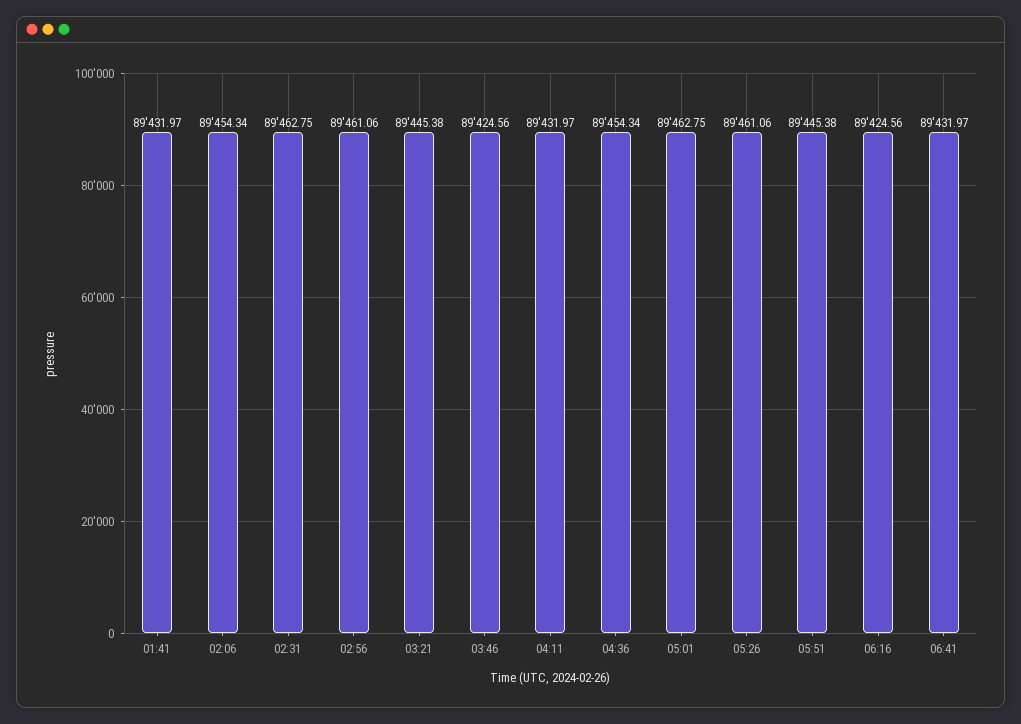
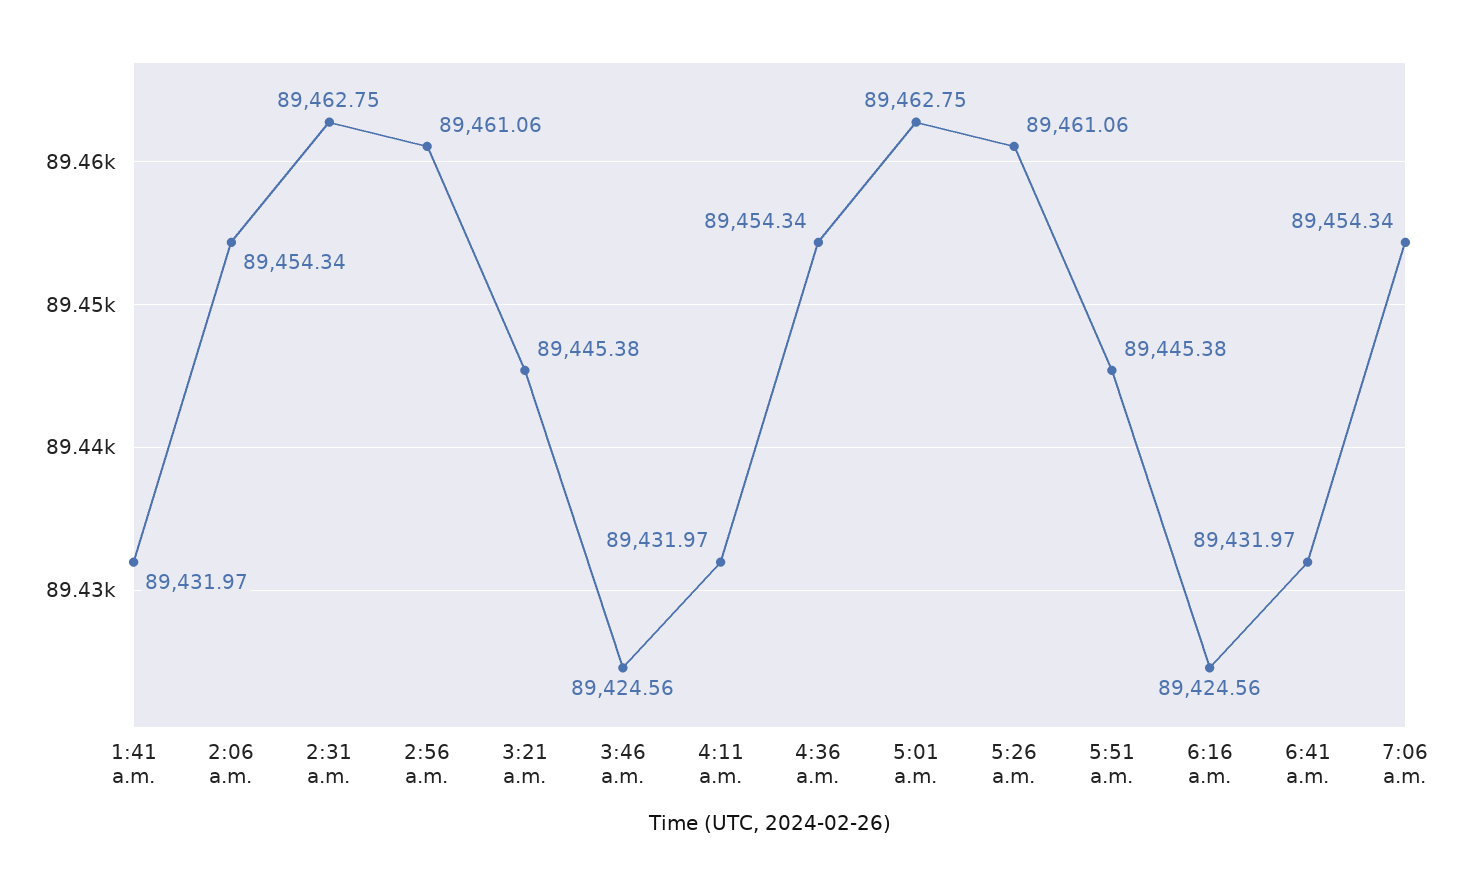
7:06 a.m.: none -> 89454.34

